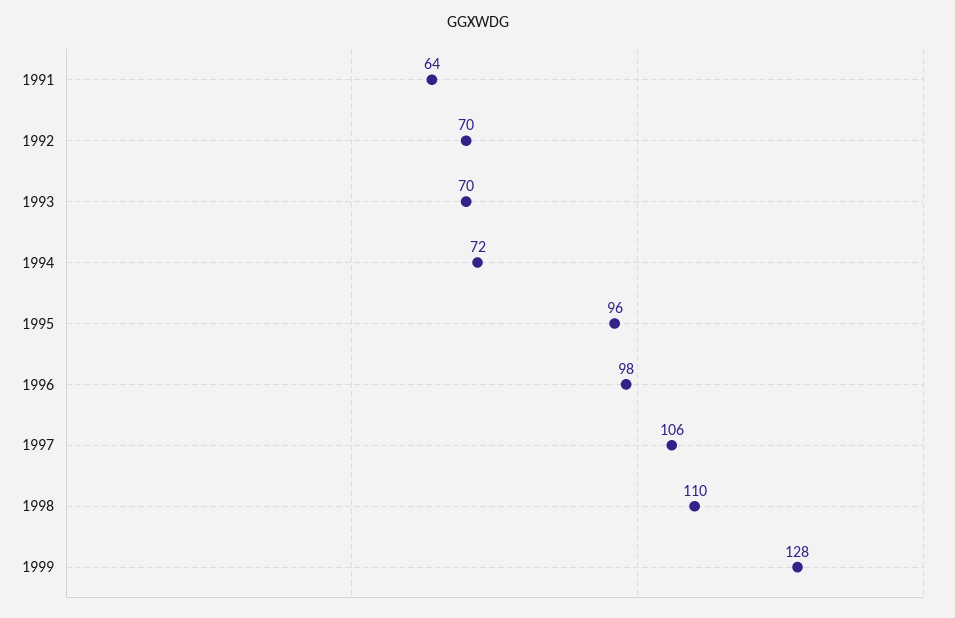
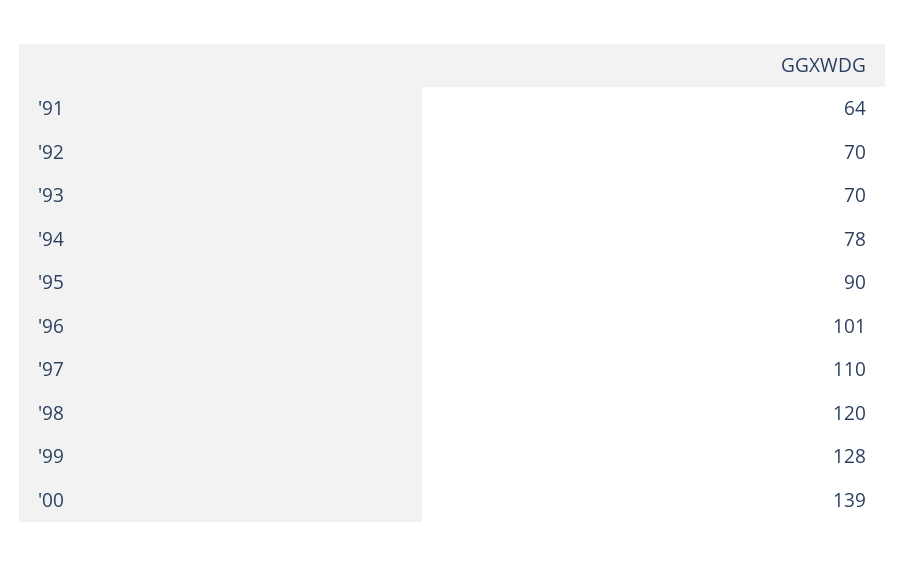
1994: 72 -> 78
1995: 96 -> 90
1996: 98 -> 101
1997: 106 -> 110
1998: 110 -> 120
'00: none -> 139

